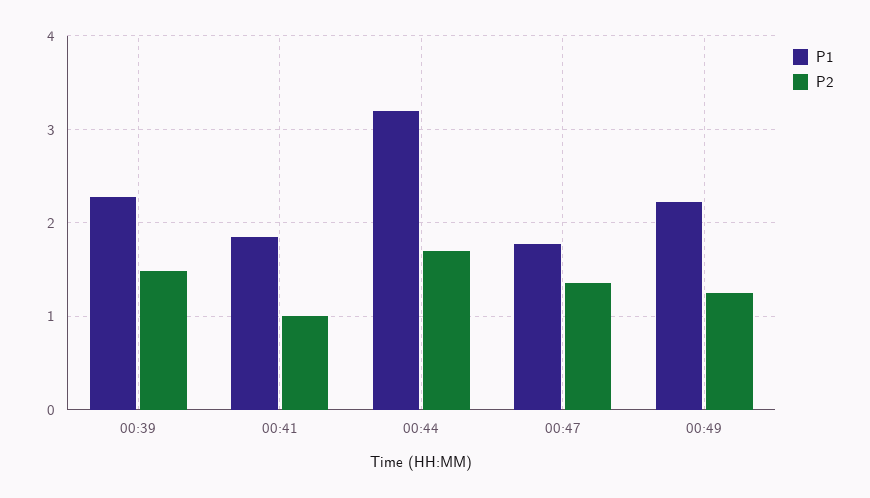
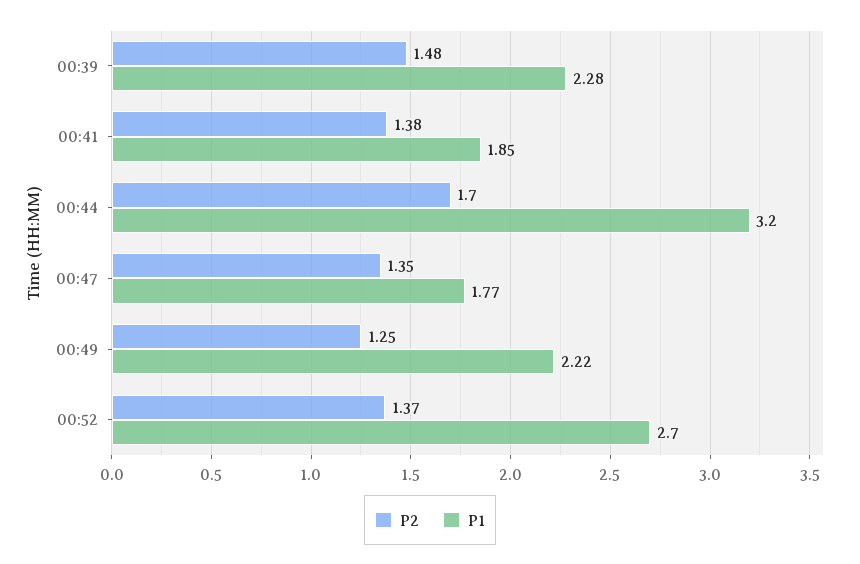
P2, 00:41: 1 -> 1.38
P2, 00:52: none -> 1.37
P1, 00:52: none -> 2.7

